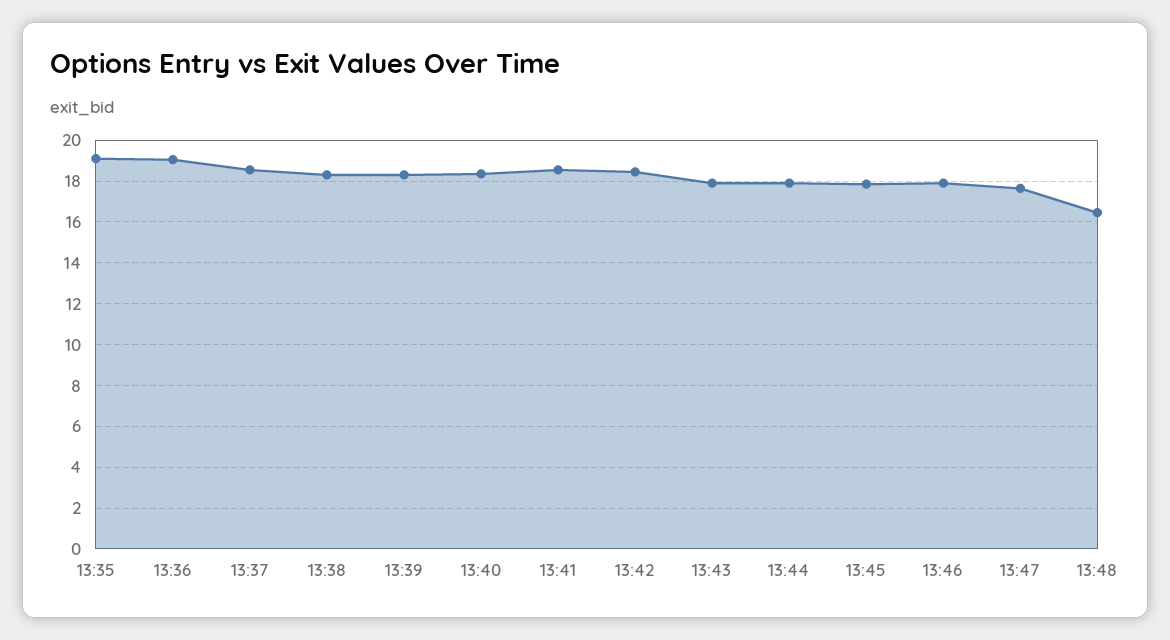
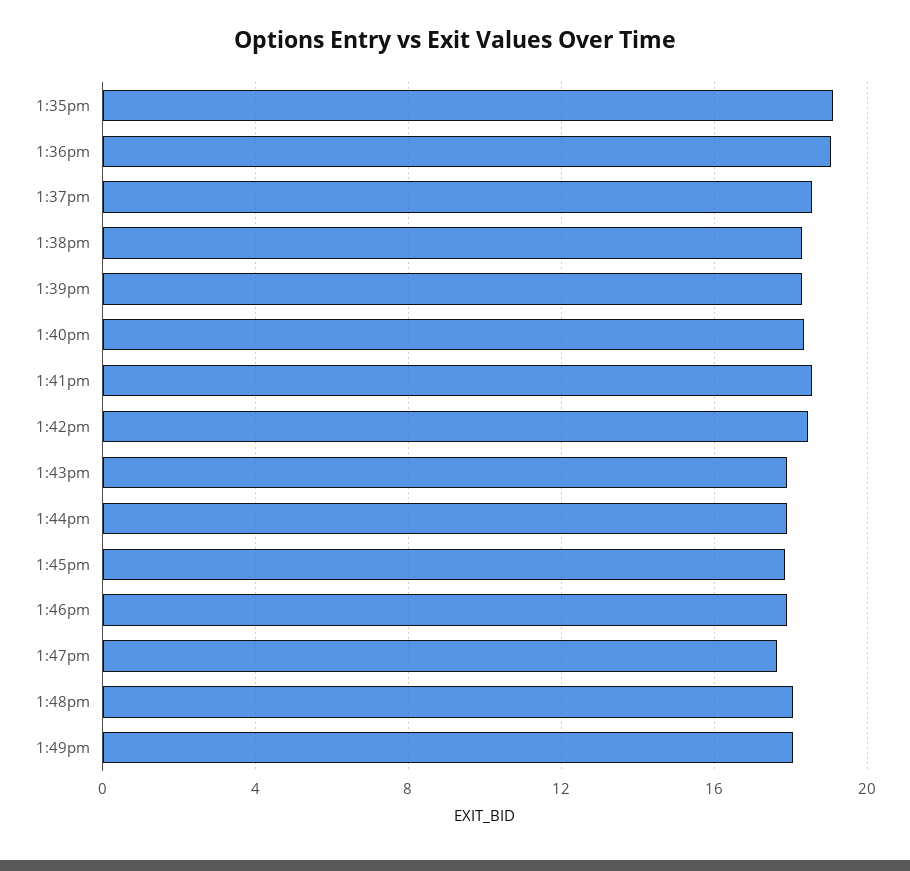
13:48: 16.5 -> 18
1:49pm: none -> 18

